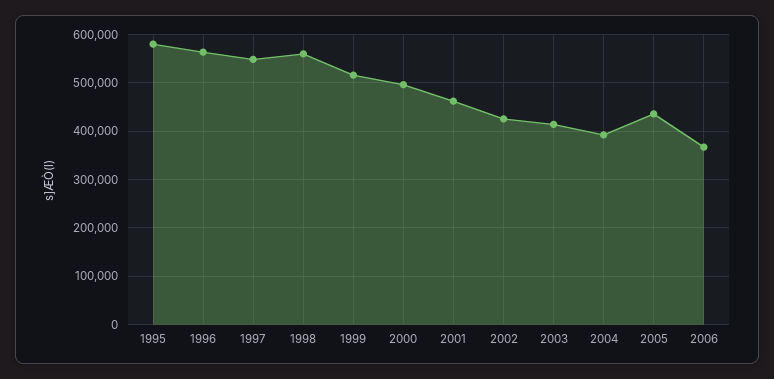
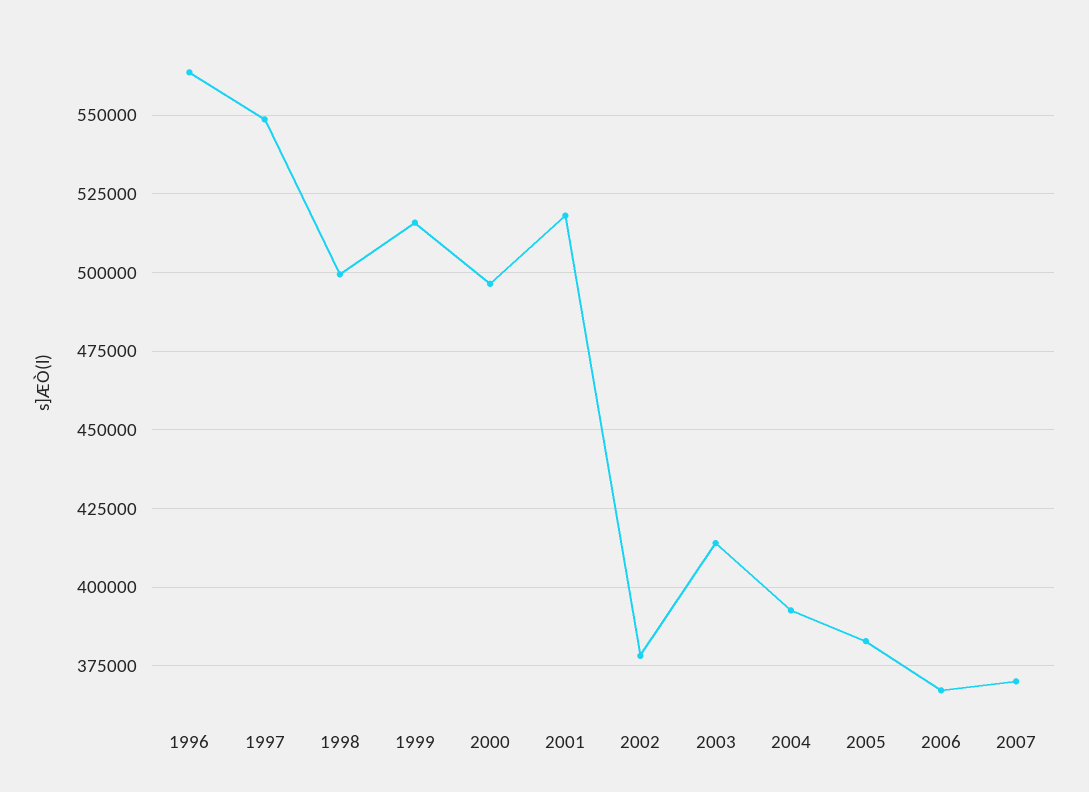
1995: 580000 -> none
1998: 560000 -> 500000
2001: 460000 -> 517500
2002: 420000 -> 377500
2005: 440000 -> 382500
2007: none -> 370000

